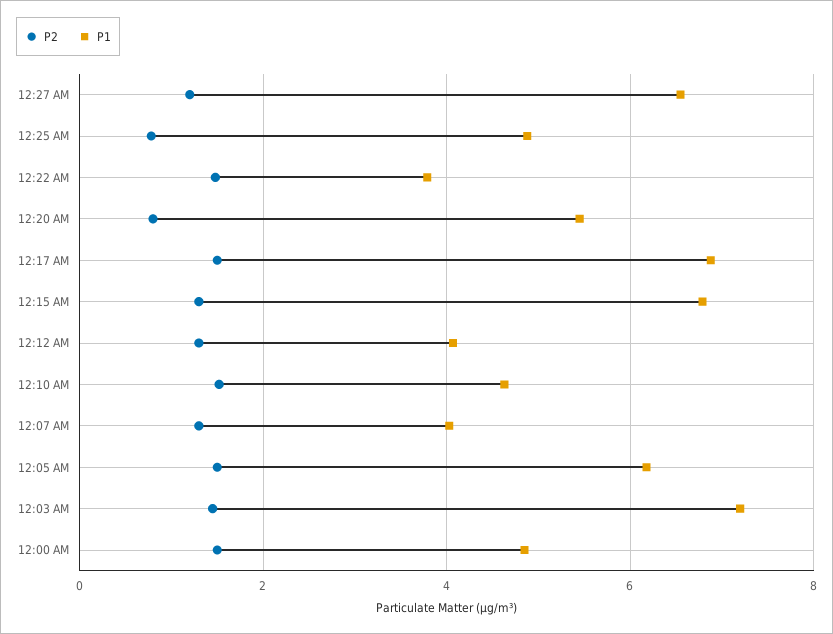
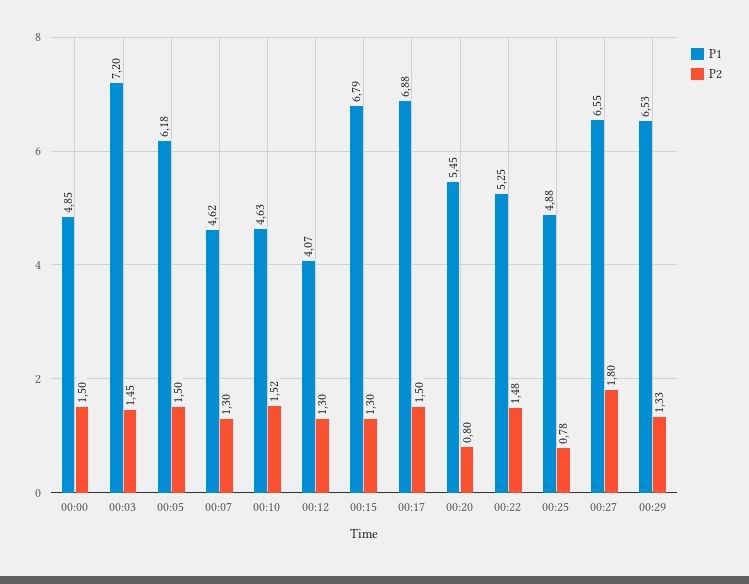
P2, 12:27 AM: 1.2 -> 1.8
P1, 12:22 AM: 3.8 -> 5.25
P1, 12:07 AM: 4 -> 4.62
P1, 00:29: none -> 6.53
P2, 00:29: none -> 1.33

